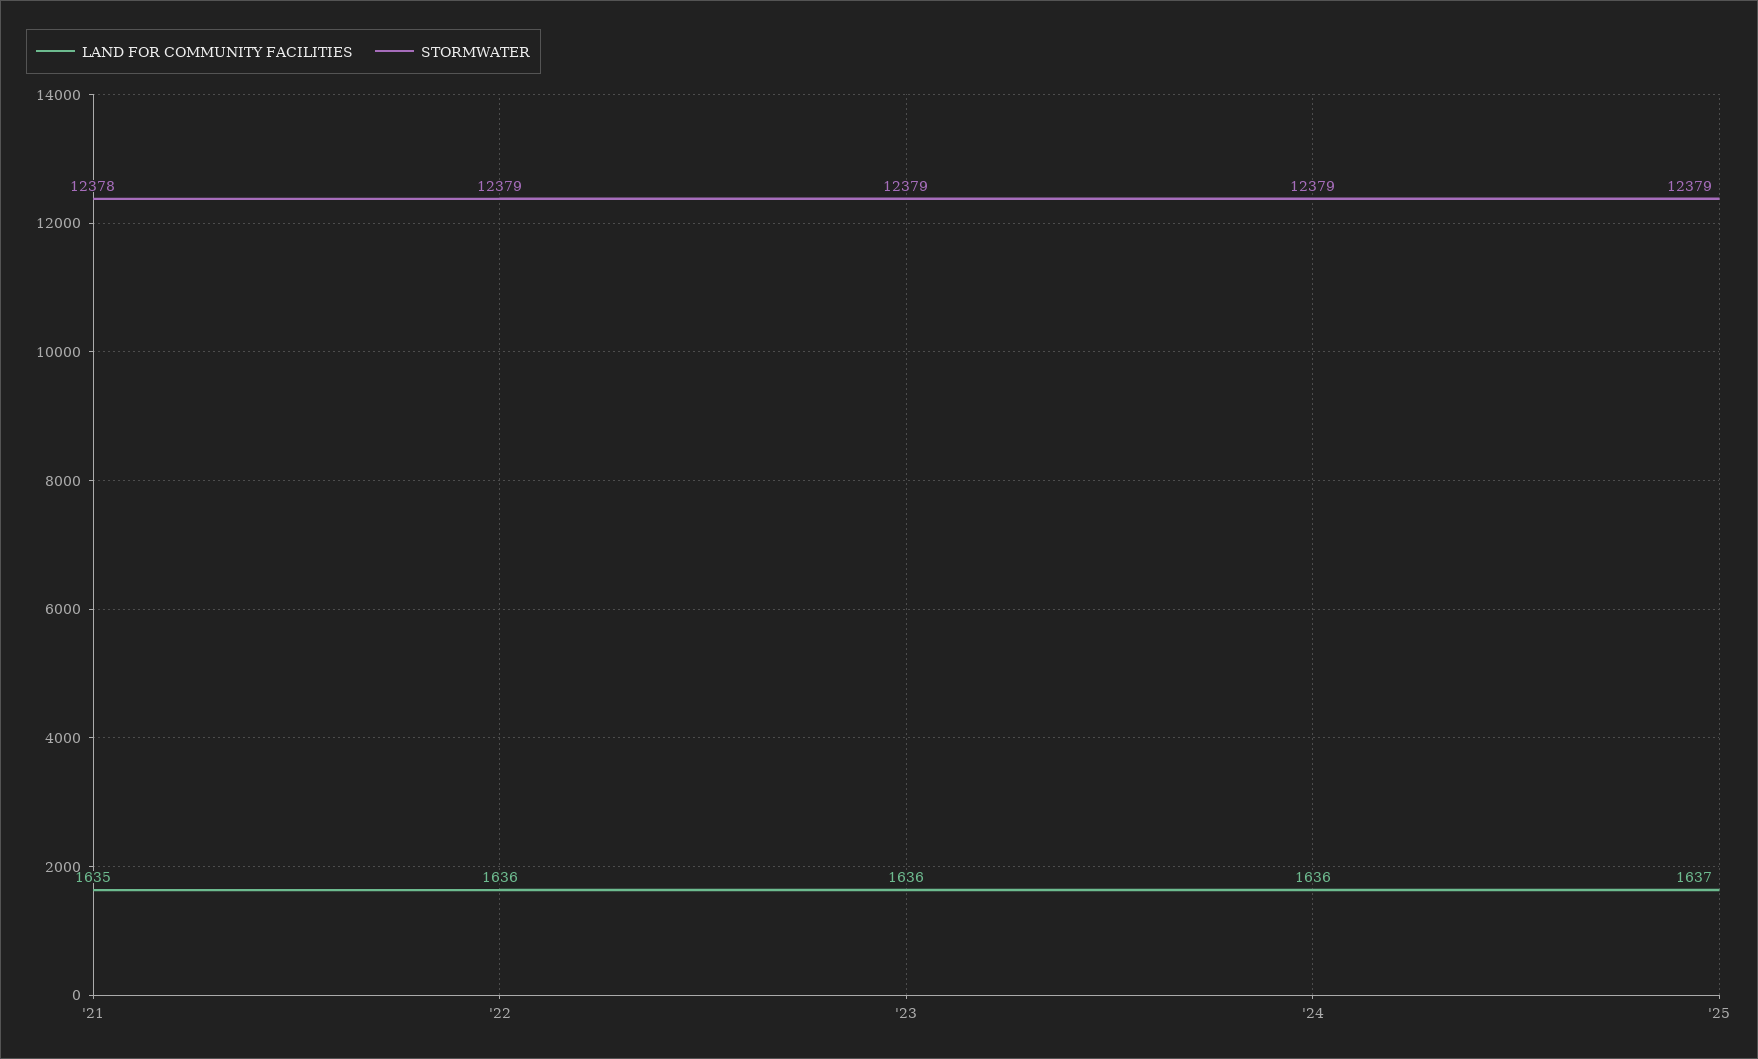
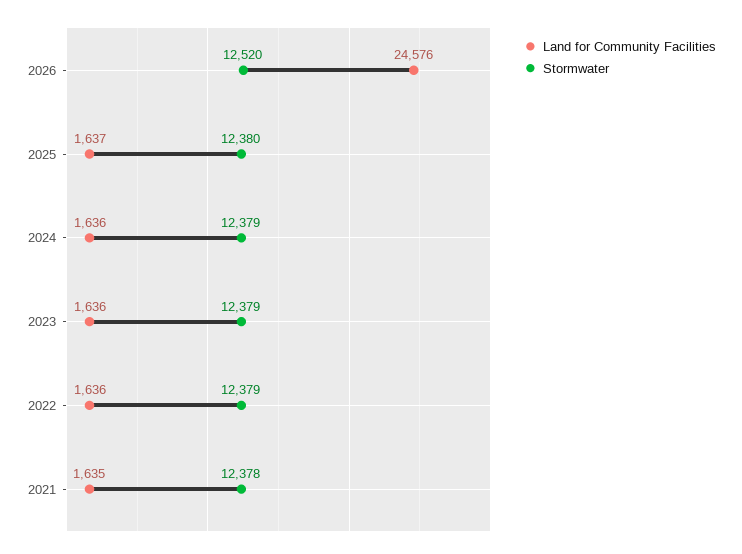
STORMWATER, '25: 12379 -> 12380
LAND FOR COMMUNITY FACILITIES, 2026: none -> 24576
STORMWATER, 2026: none -> 12520

